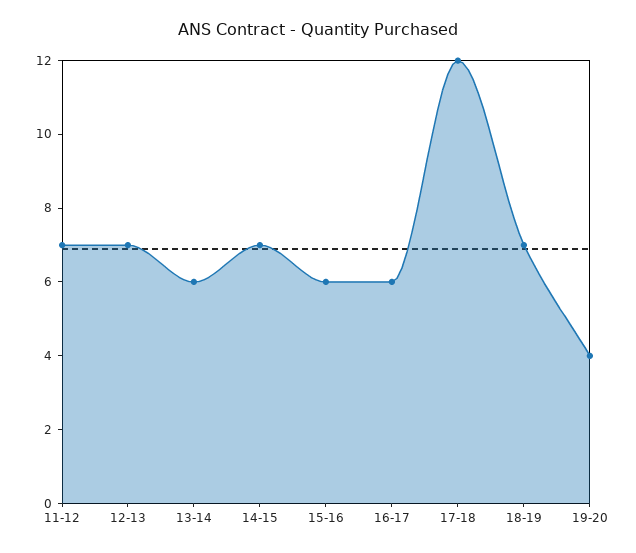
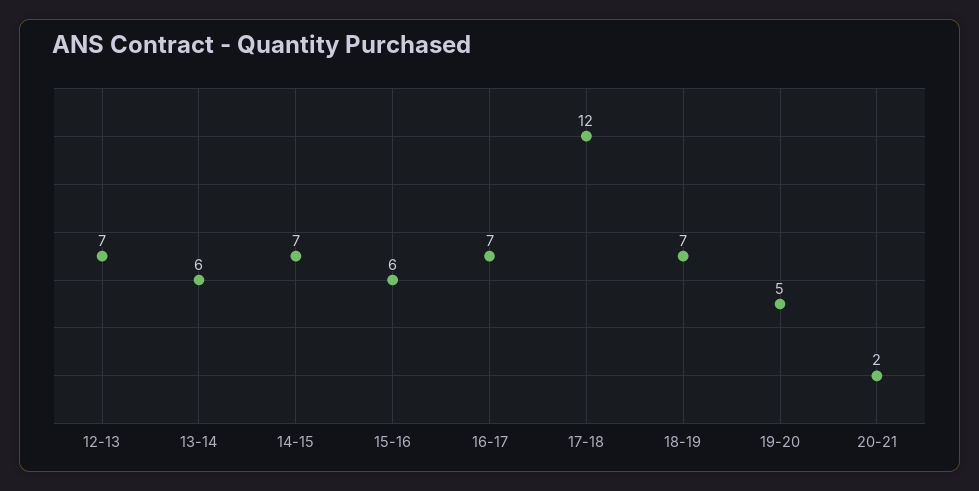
11-12: 7 -> none
16-17: 6 -> 7
19-20: 4 -> 5
20-21: none -> 2

